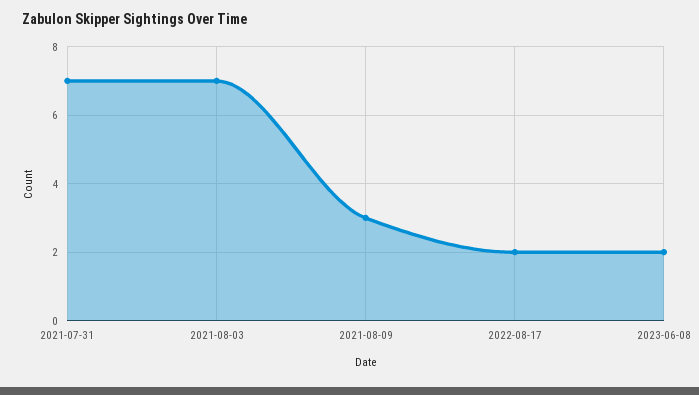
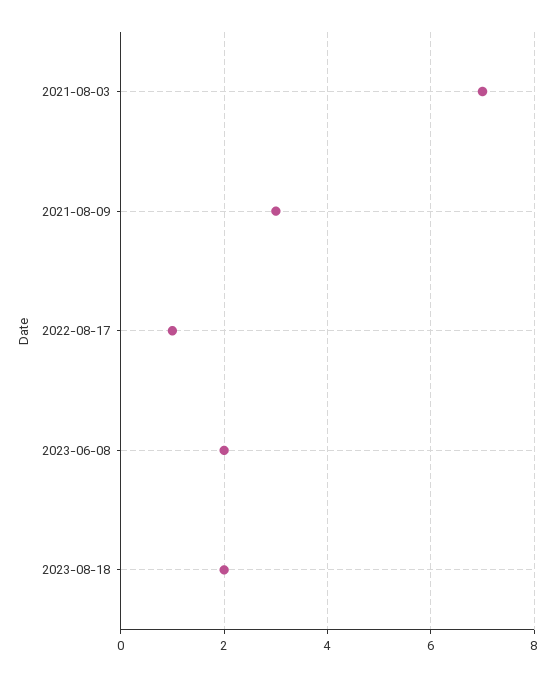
2021-07-31: 7 -> none
2022-08-17: 2 -> 1
2023-08-18: none -> 2

